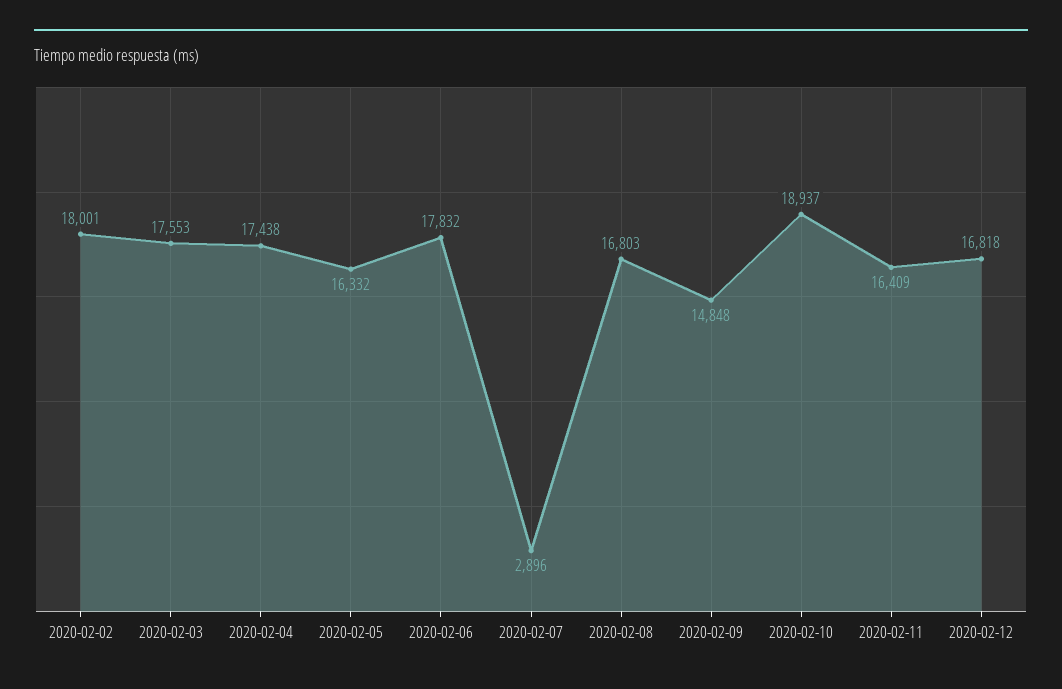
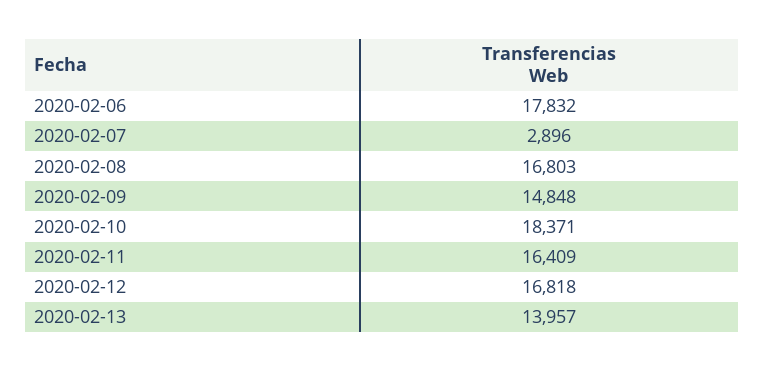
2020-02-02: 18001 -> none
2020-02-03: 17553 -> none
2020-02-04: 17438 -> none
2020-02-05: 16332 -> none
2020-02-10: 18937 -> 18371
2020-02-13: none -> 13957

